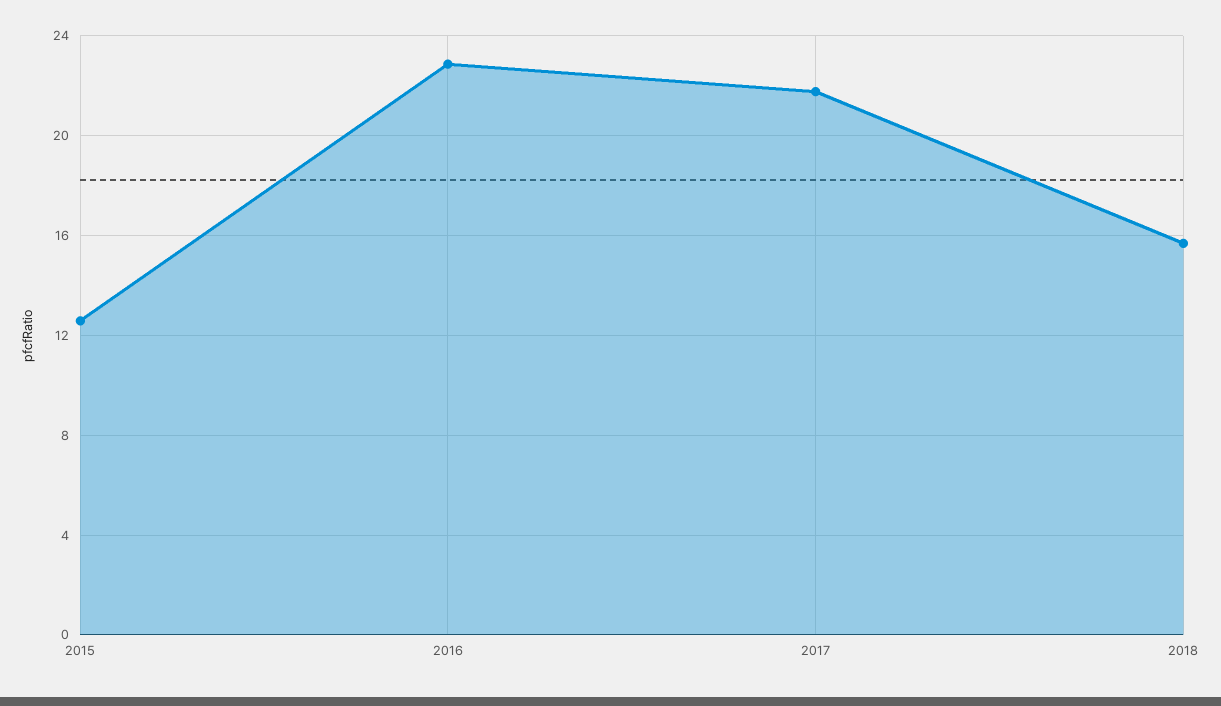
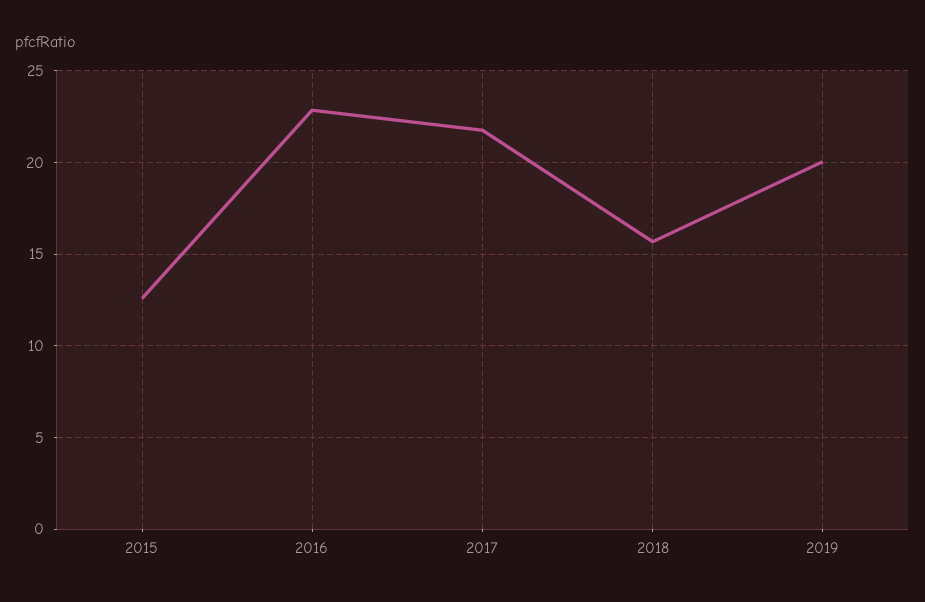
2019: none -> 20

